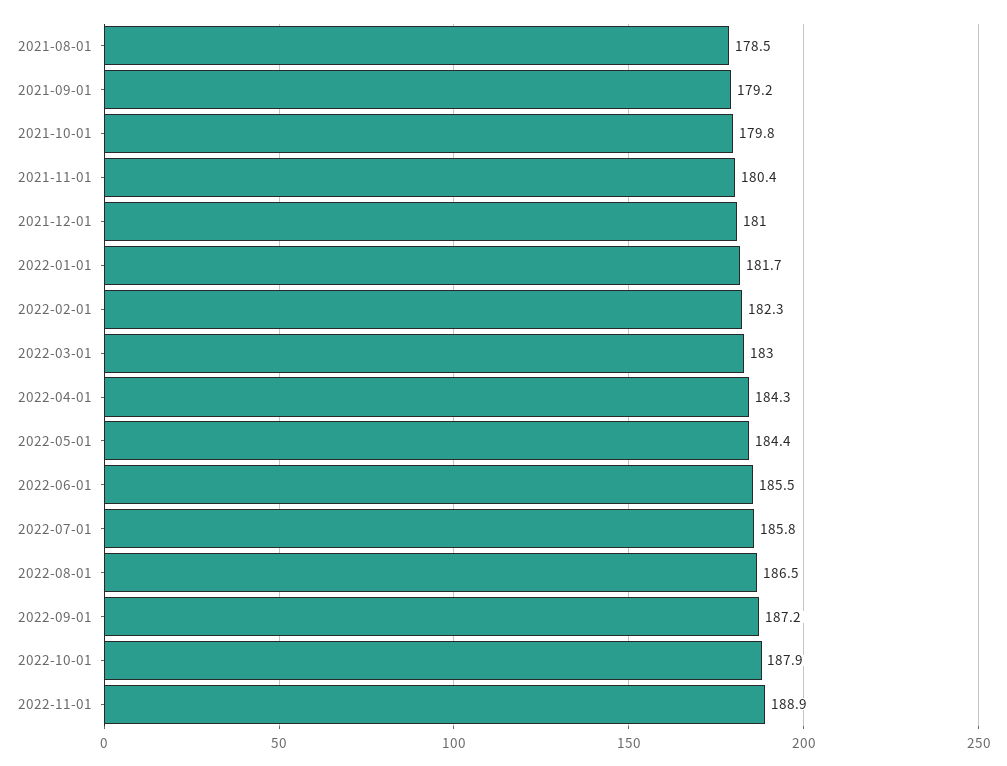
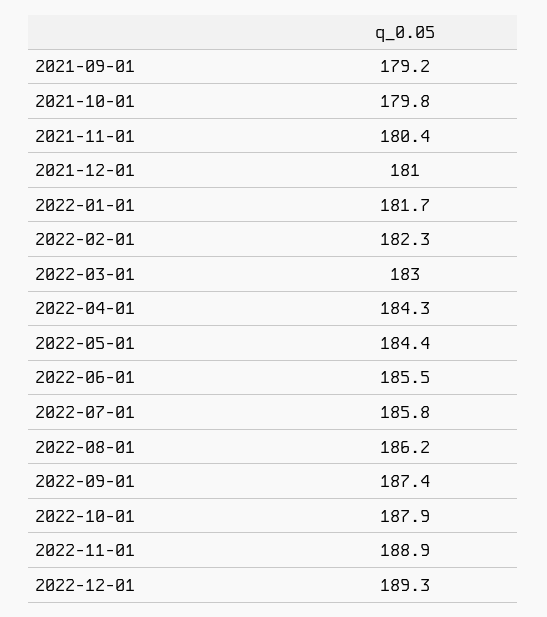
2021-08-01: 178.5 -> none
2022-08-01: 186.5 -> 186.2
2022-09-01: 187.2 -> 187.4
2022-12-01: none -> 189.3

